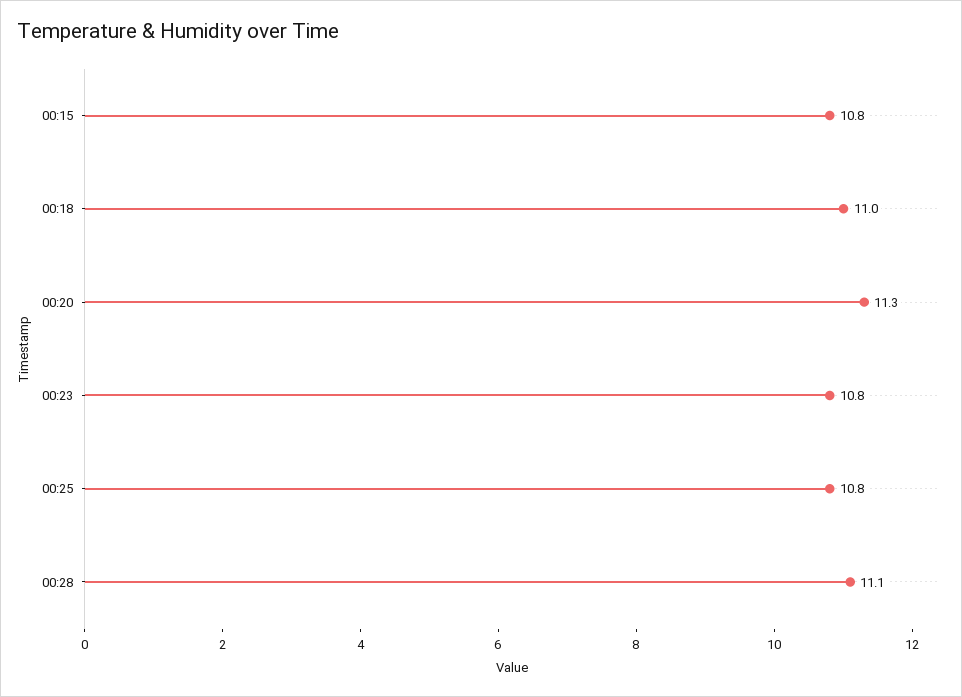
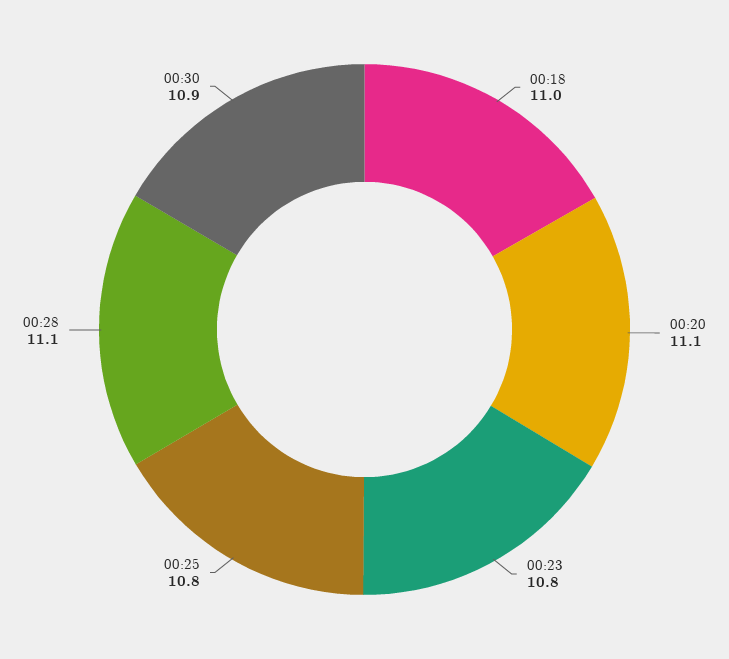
00:15: 10.8 -> none
00:20: 11.3 -> 11.1
00:30: none -> 10.9

